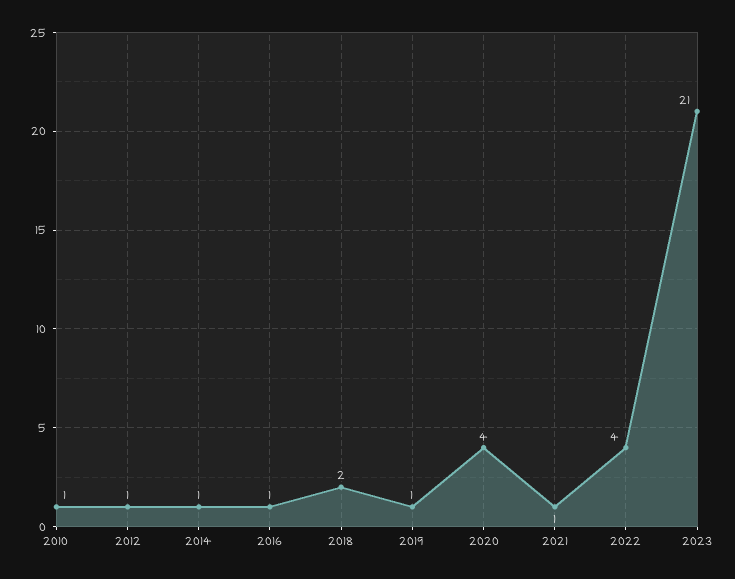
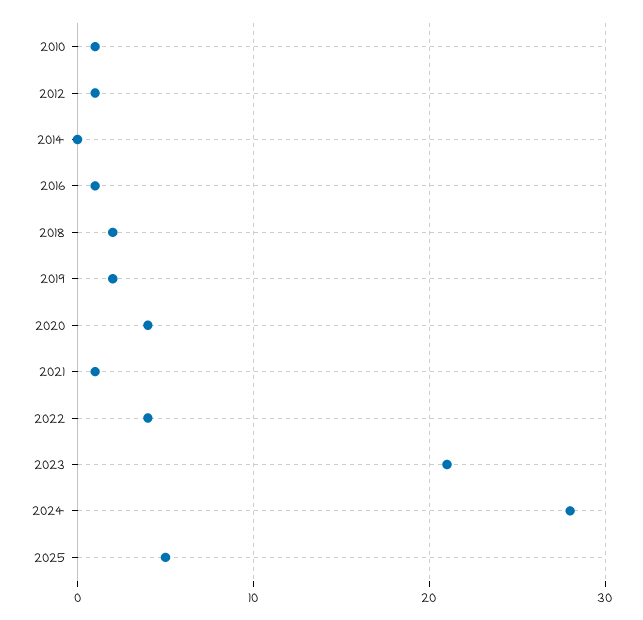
2014: 1 -> 0
2019: 1 -> 2
2024: none -> 28
2025: none -> 5

